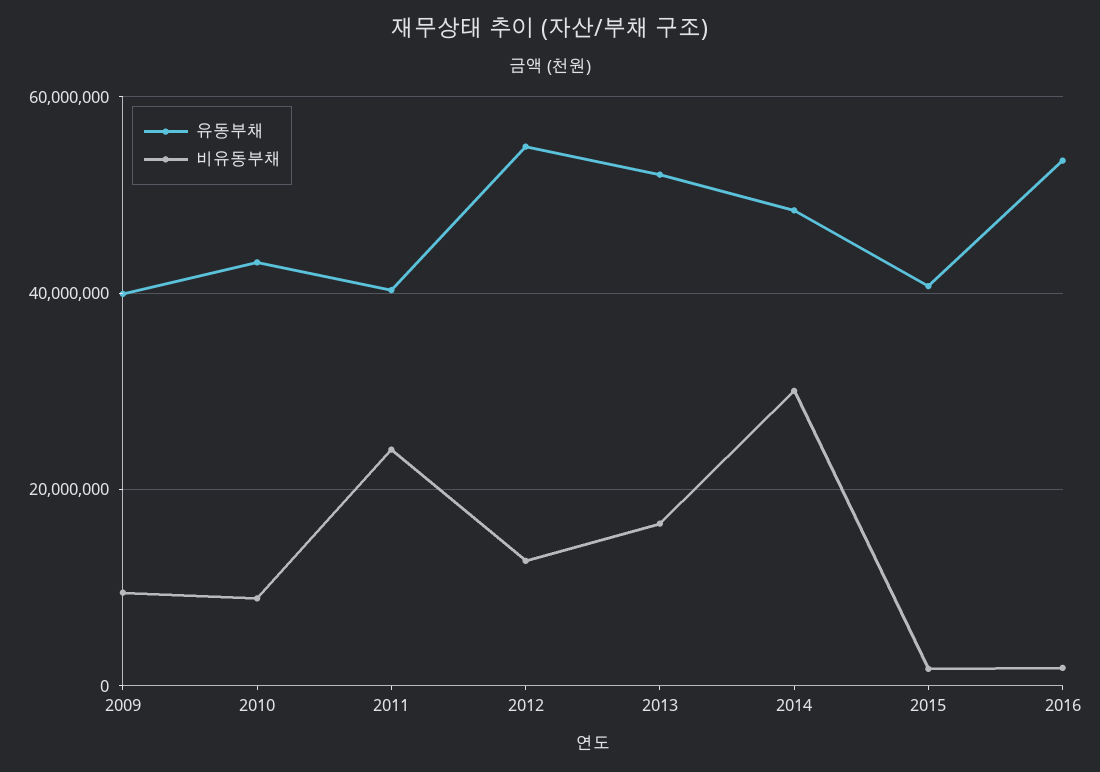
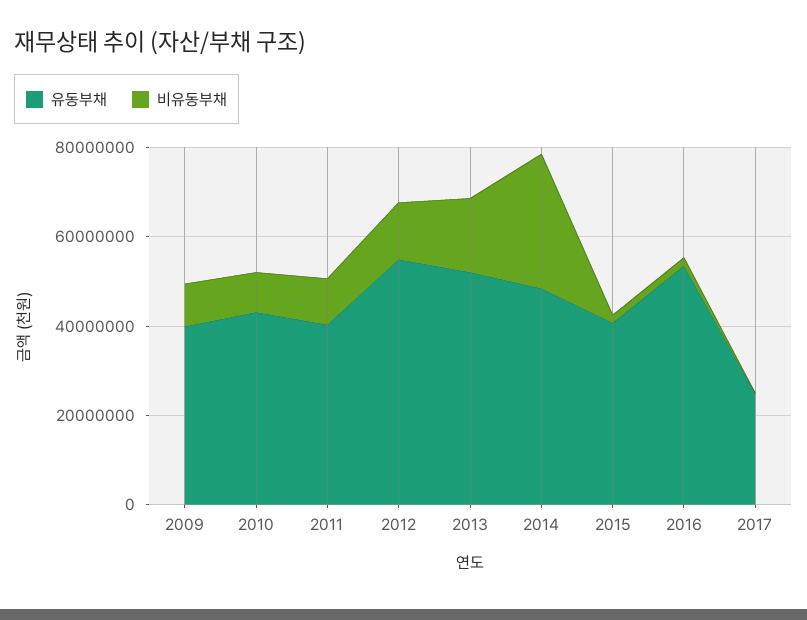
비유동부채, 2011: 24000000 -> 10000000
유동부채, 2017: none -> 25000000
비유동부채, 2017: none -> 0

